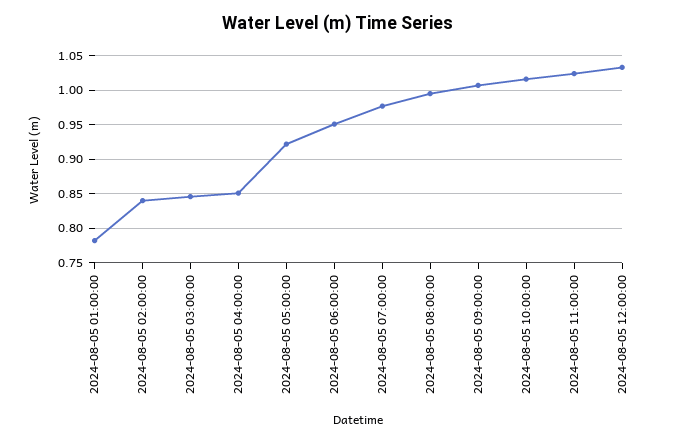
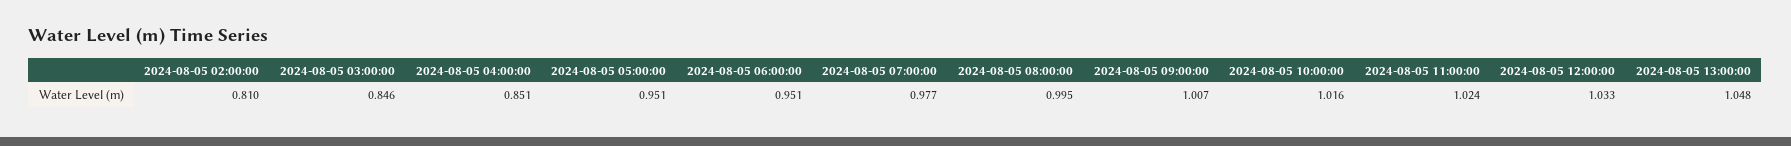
2024-08-05 01:00:00: 0.78 -> none
2024-08-05 02:00:00: 0.84 -> 0.81
2024-08-05 05:00:00: 0.92 -> 0.951
2024-08-05 13:00:00: none -> 1.048

